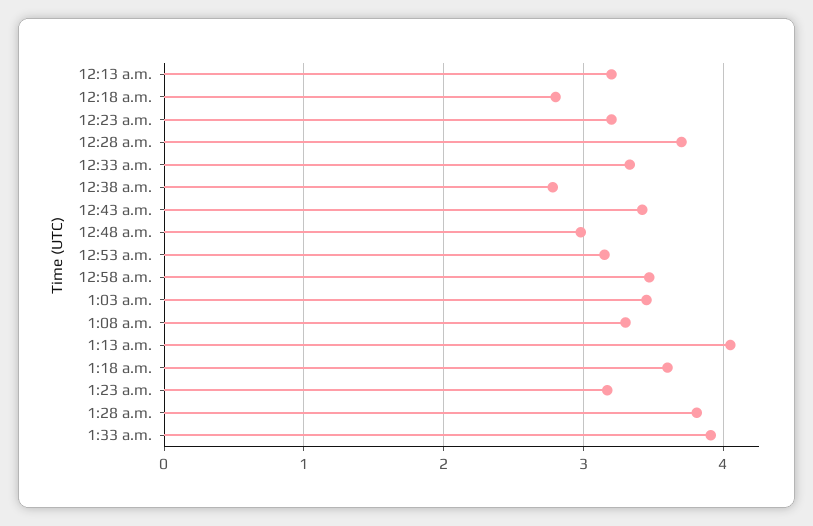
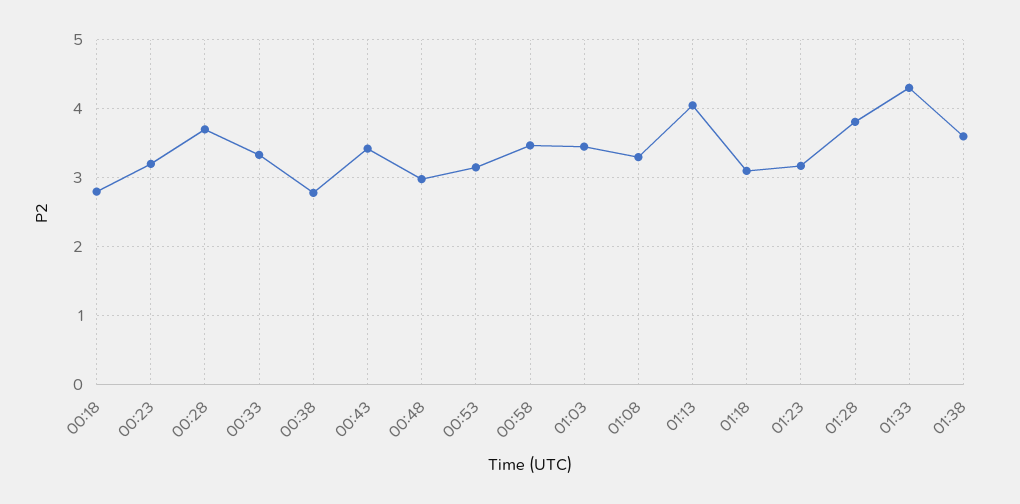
12:13 a.m.: 3.2 -> none
1:18 a.m.: 3.6 -> 3.1
1:33 a.m.: 3.9 -> 4.3
01:38: none -> 3.6

